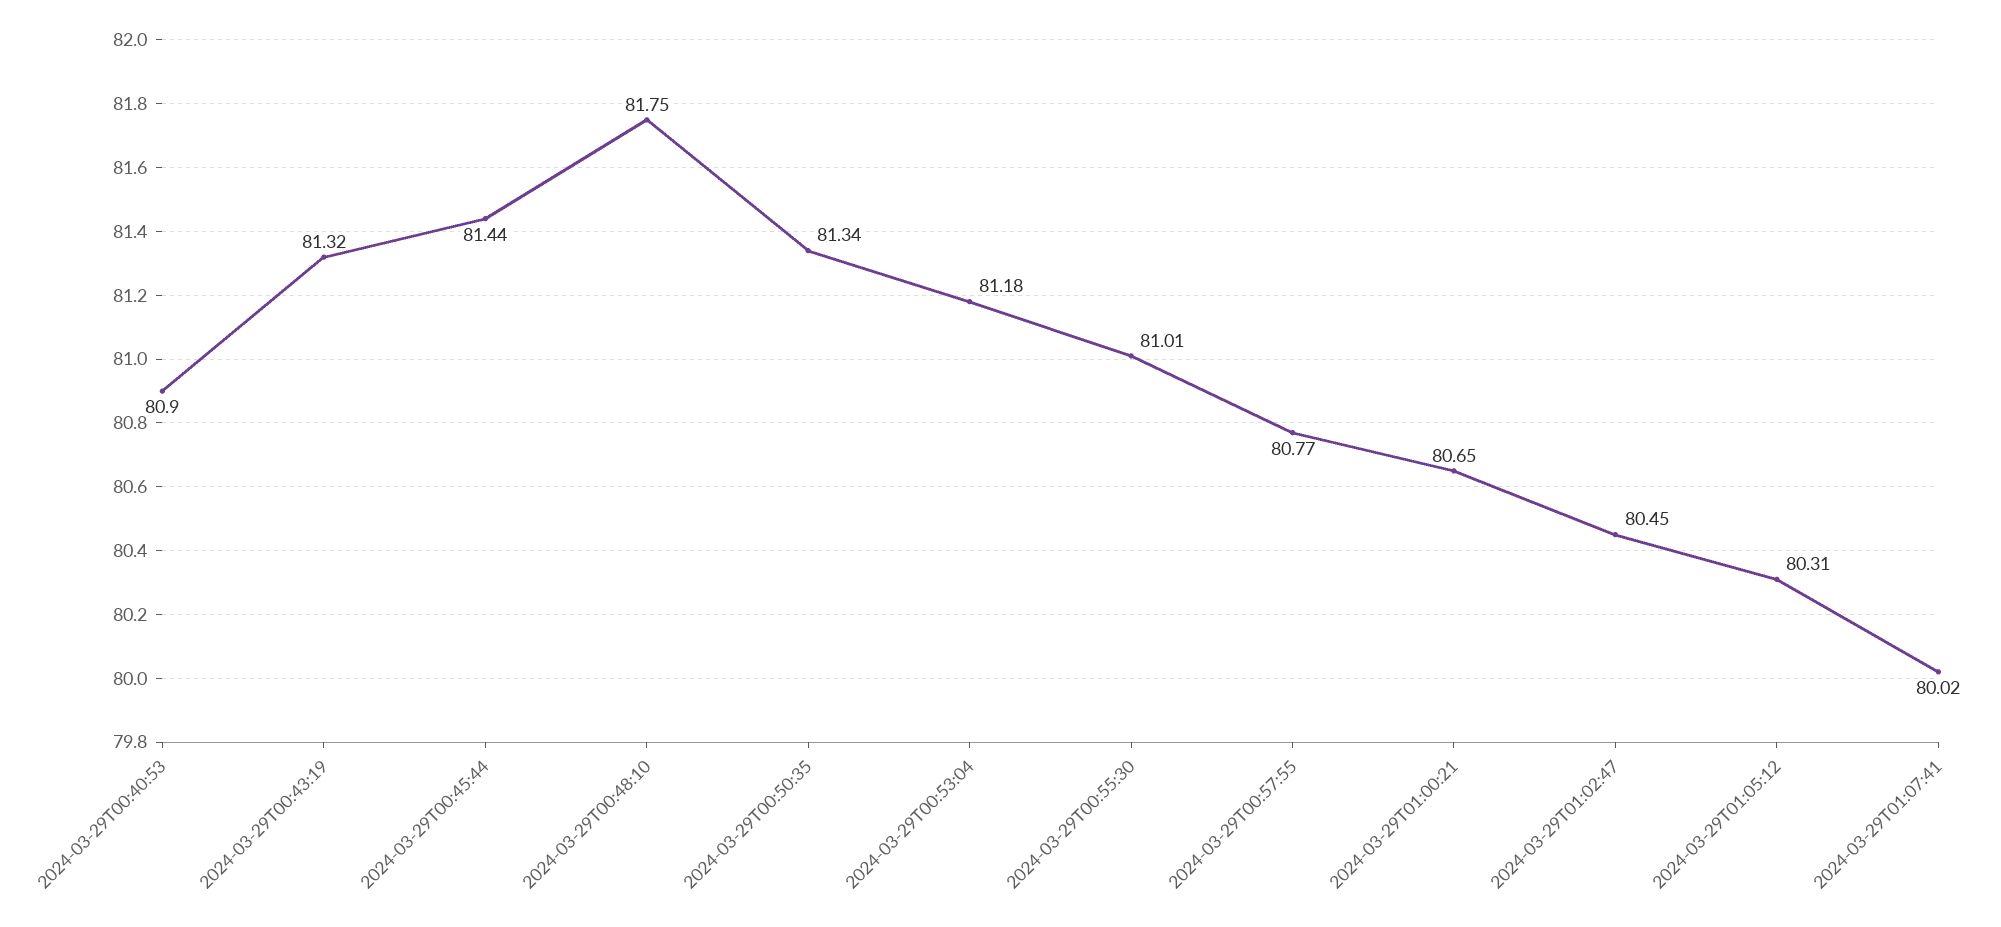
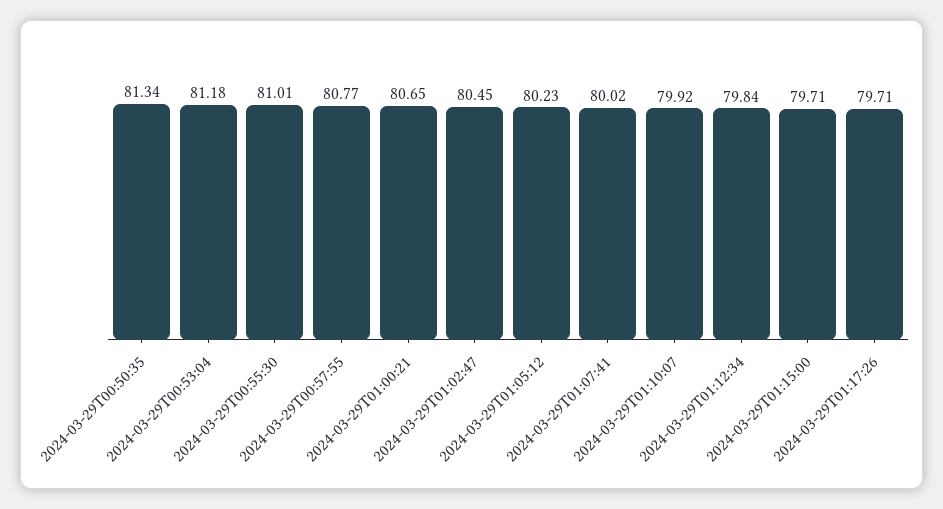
2024-03-29T00:40:53: 80.9 -> none
2024-03-29T00:43:19: 81.32 -> none
2024-03-29T00:45:44: 81.44 -> none
2024-03-29T00:48:10: 81.75 -> none
2024-03-29T01:05:12: 80.31 -> 80.23
2024-03-29T01:10:07: none -> 79.92
2024-03-29T01:12:34: none -> 79.84
2024-03-29T01:15:00: none -> 79.71
2024-03-29T01:17:26: none -> 79.71

